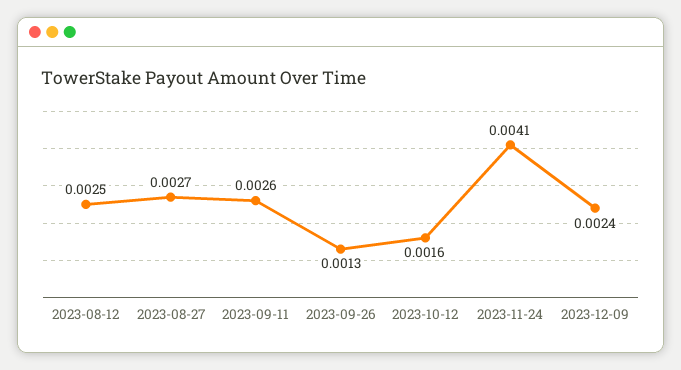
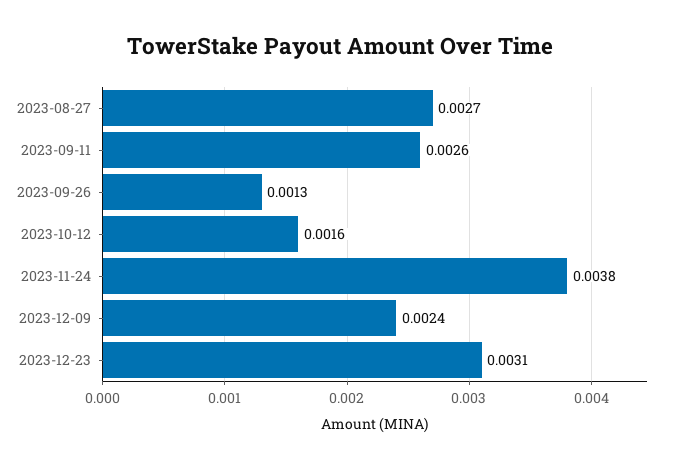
2023-08-12: 0.0025 -> none
2023-11-24: 0.0041 -> 0.0038
2023-12-23: none -> 0.0031

